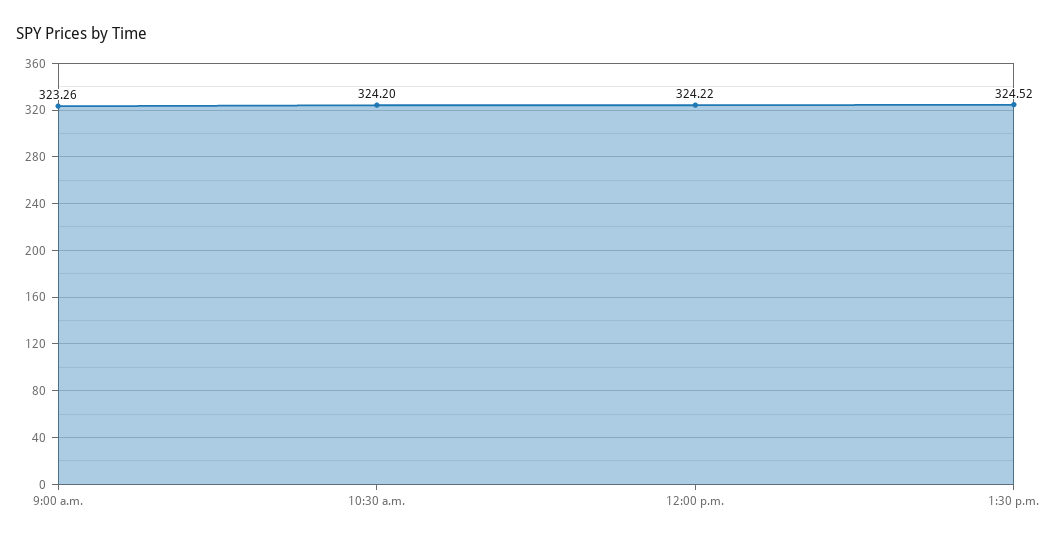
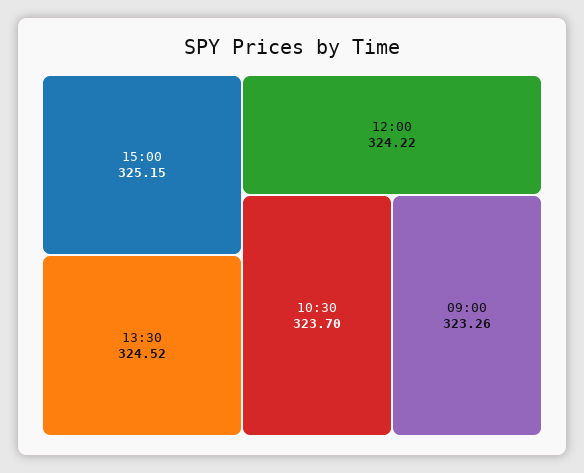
10:30 a.m.: 324.2 -> 323.7
15:00: none -> 325.15

